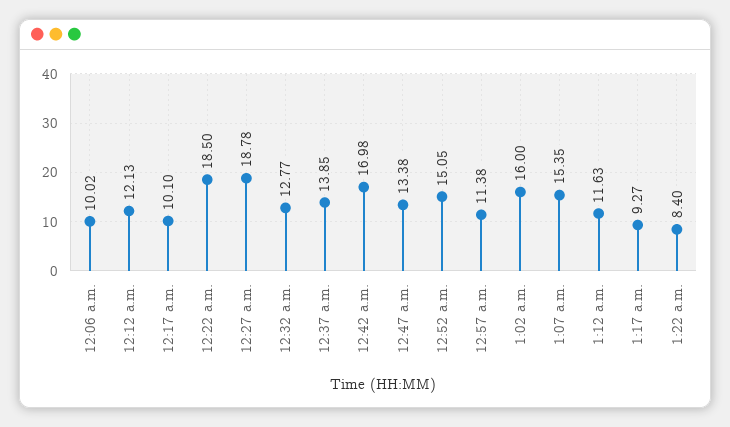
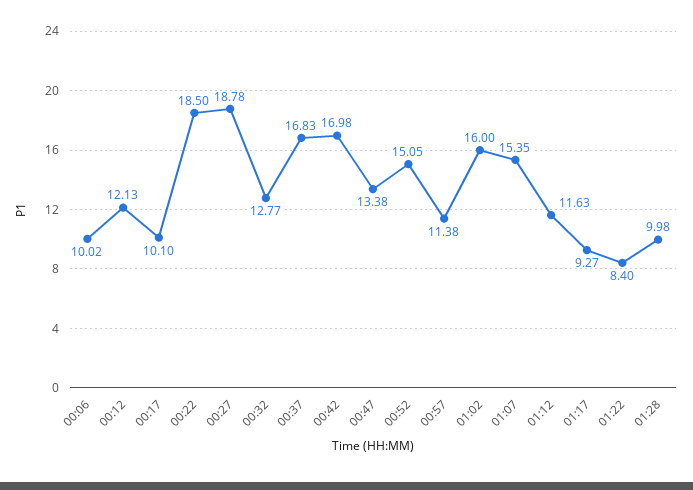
12:37 a.m.: 13.85 -> 16.83
01:28: none -> 9.98

